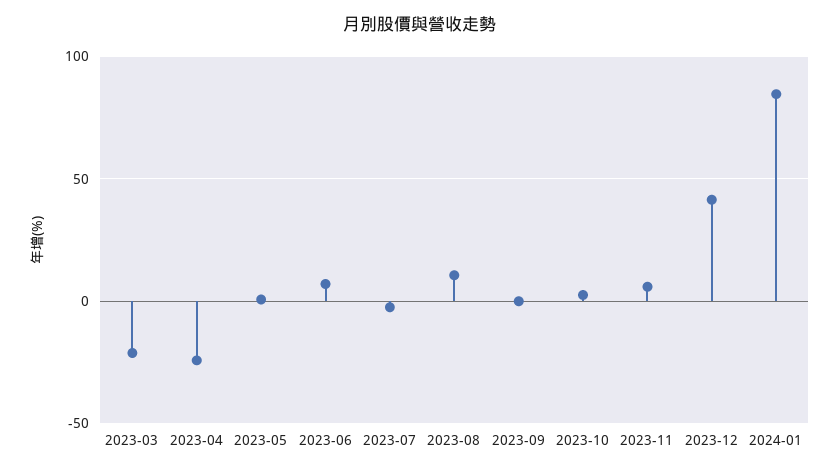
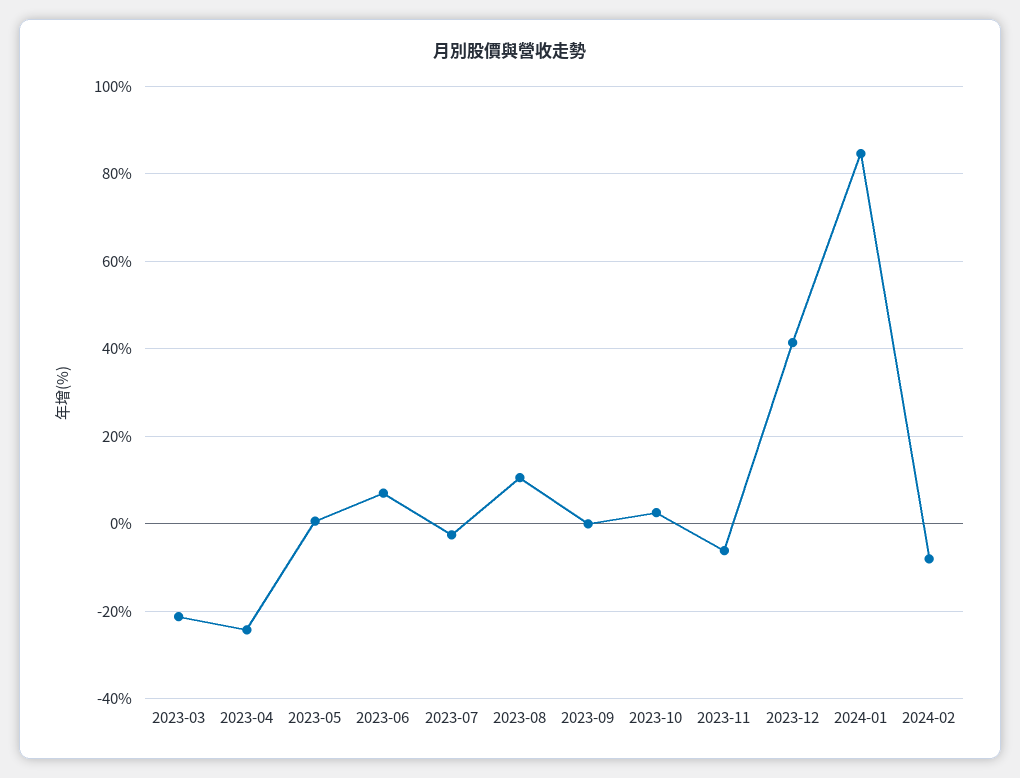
2023-11: 5 -> -6
2024-02: none -> -8

